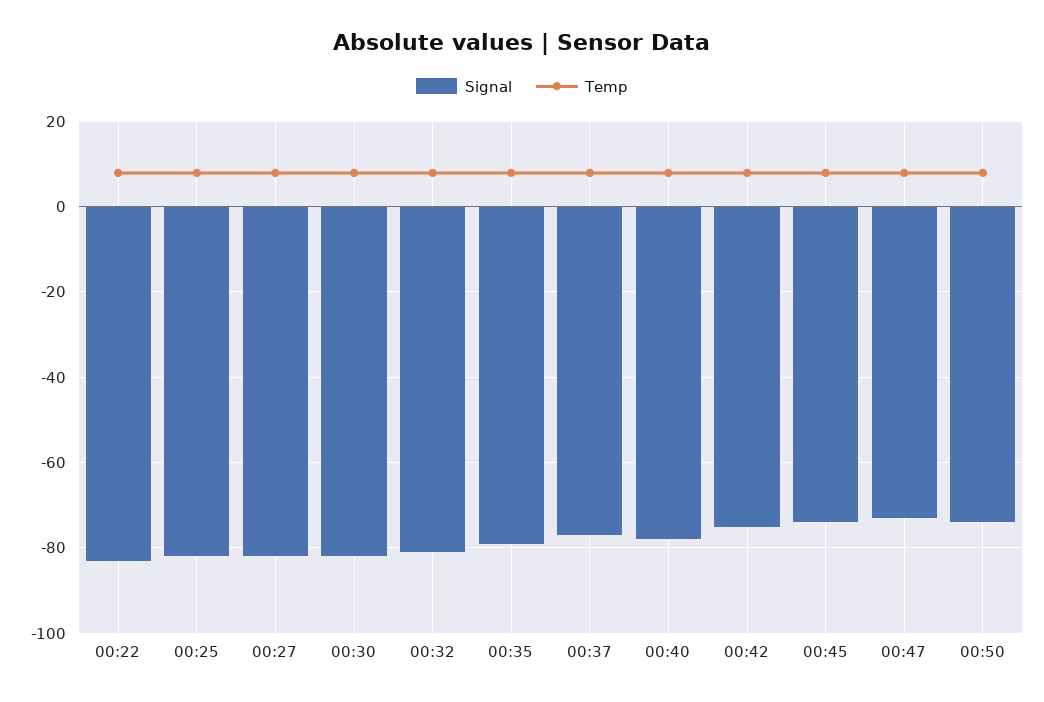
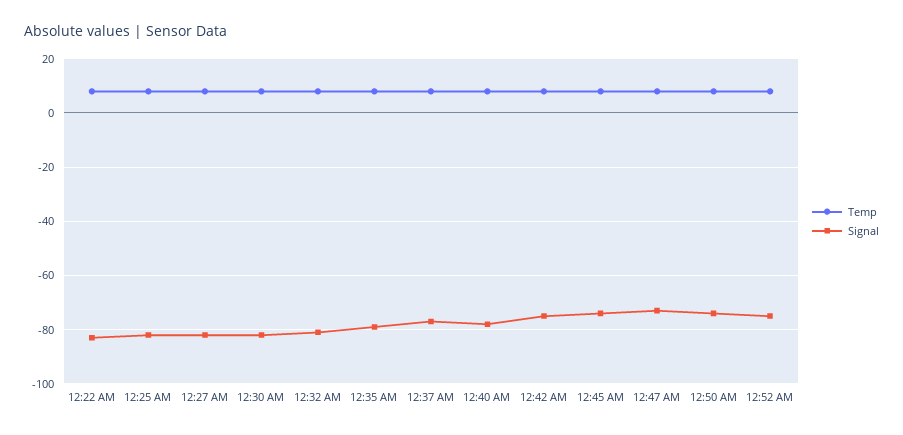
Temp, 12:52 AM: none -> 7.5
Signal, 12:52 AM: none -> -75

